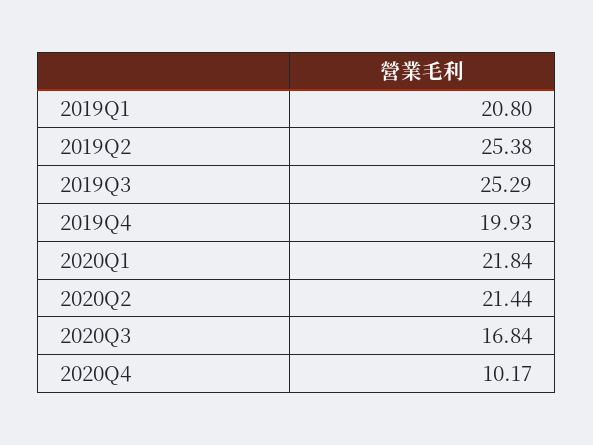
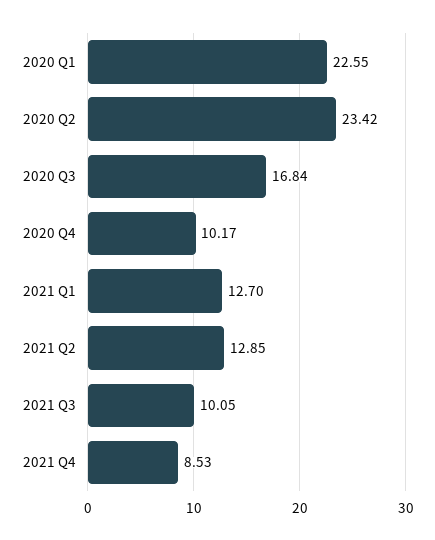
2019Q1: 20.8 -> none
2019Q2: 25.38 -> none
2019Q3: 25.29 -> none
2019Q4: 19.93 -> none
2020Q1: 21.84 -> 22.55
2020Q2: 21.44 -> 23.42
2021 Q1: none -> 12.7
2021 Q2: none -> 12.85
2021 Q3: none -> 10.05
2021 Q4: none -> 8.53

